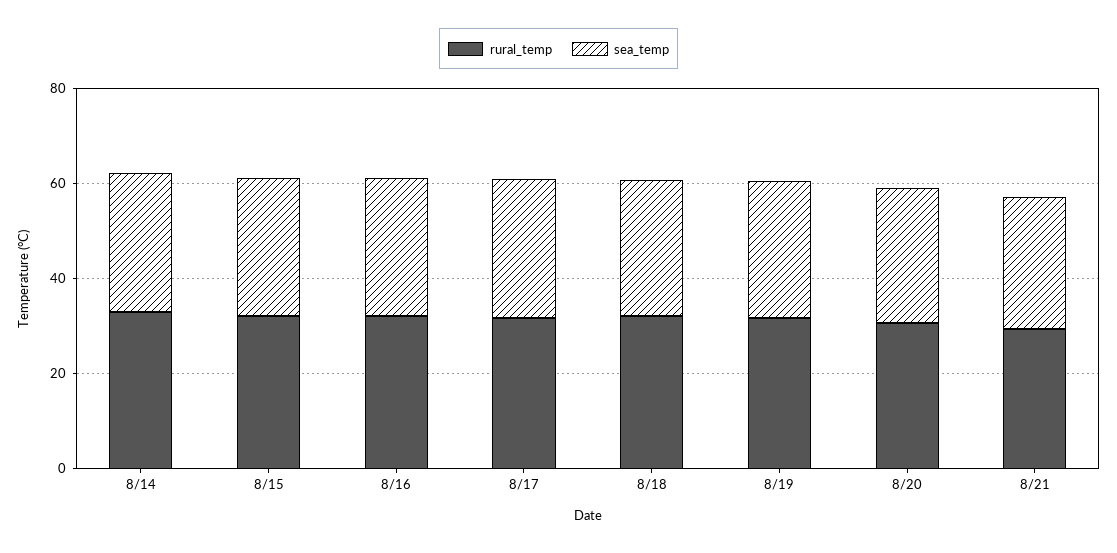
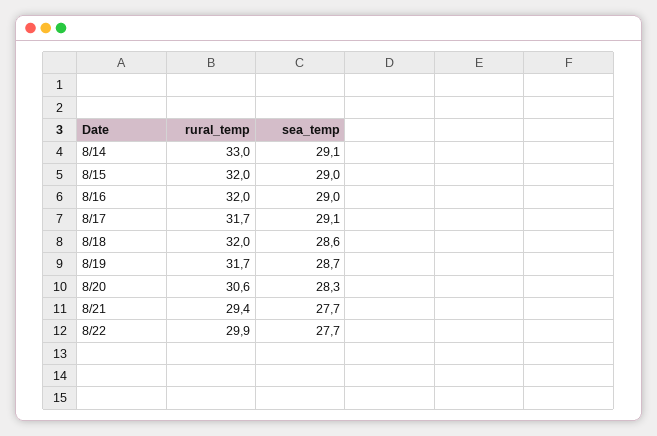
rural_temp, 8/22: none -> 29.9
sea_temp, 8/22: none -> 27.7

